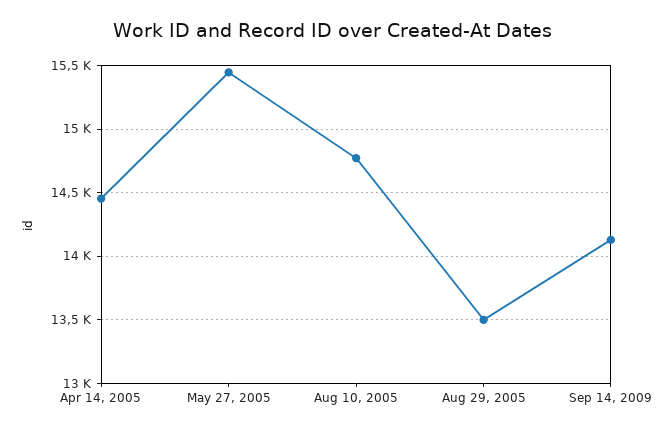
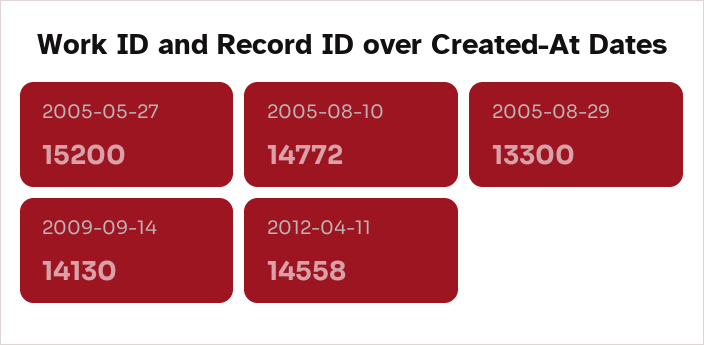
Apr 14, 2005: 14450 -> none
May 27, 2005: 15450 -> 15200
Aug 29, 2005: 13500 -> 13300
2012-04-11: none -> 14558

